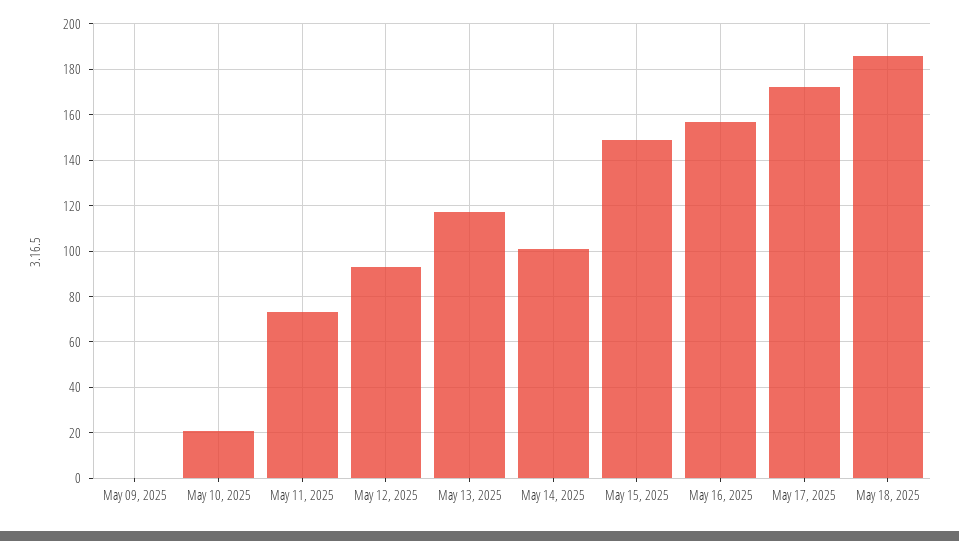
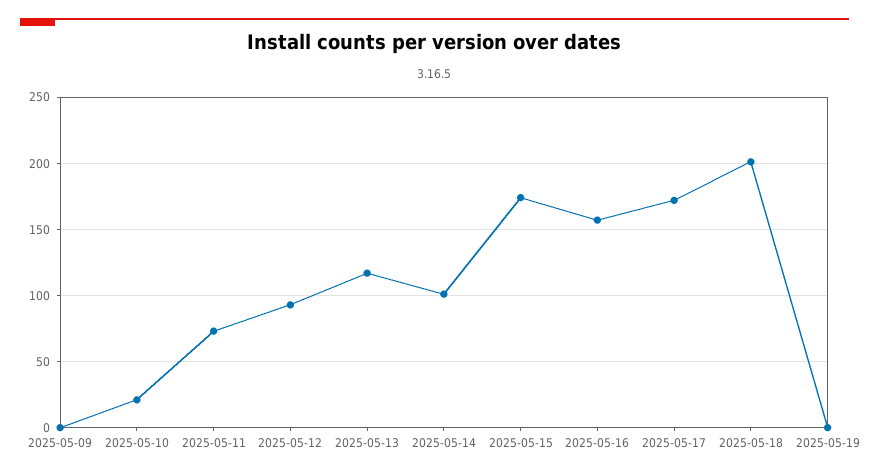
May 15, 2025: 150 -> 175
May 18, 2025: 185 -> 200
2025-05-19: none -> 0

